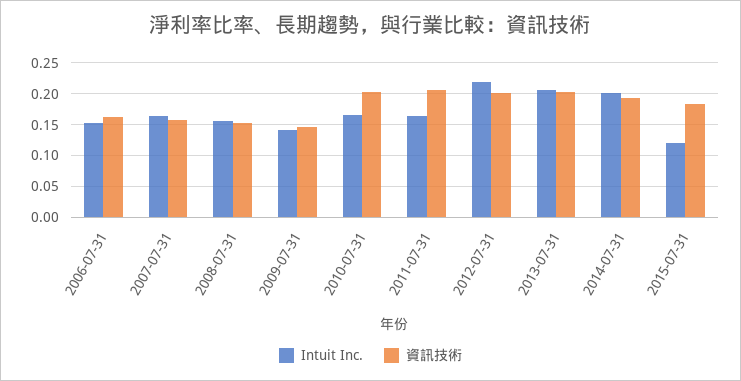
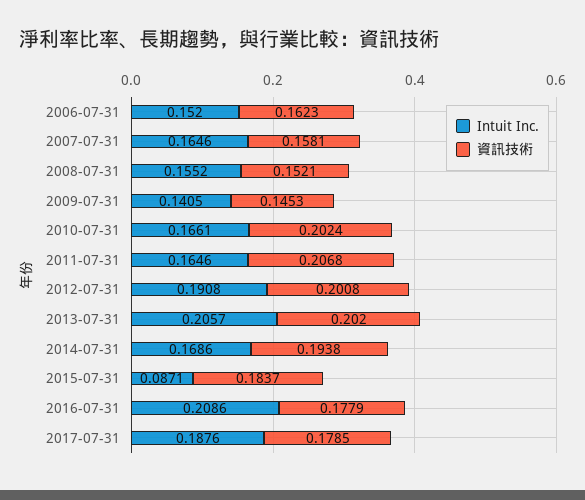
Intuit Inc., 2012-07-31: 0.22 -> 0.1908
Intuit Inc., 2014-07-31: 0.2 -> 0.1686
Intuit Inc., 2015-07-31: 0.12 -> 0.0871
Intuit Inc., 2016-07-31: none -> 0.2086
資訊技術, 2016-07-31: none -> 0.1779
Intuit Inc., 2017-07-31: none -> 0.1876
資訊技術, 2017-07-31: none -> 0.1785

